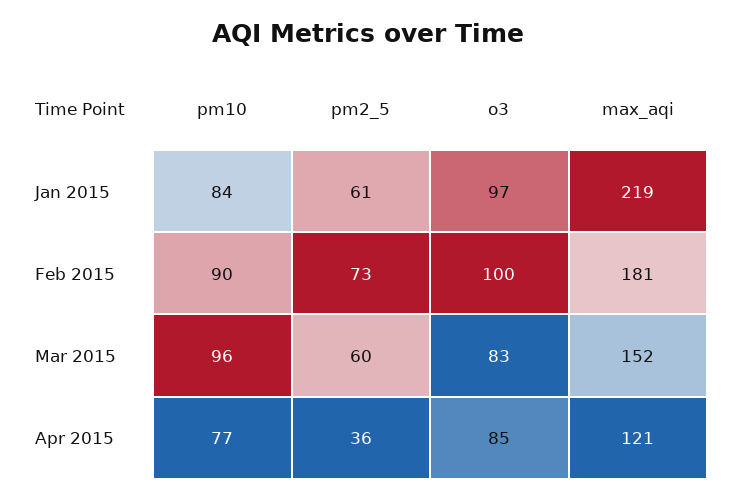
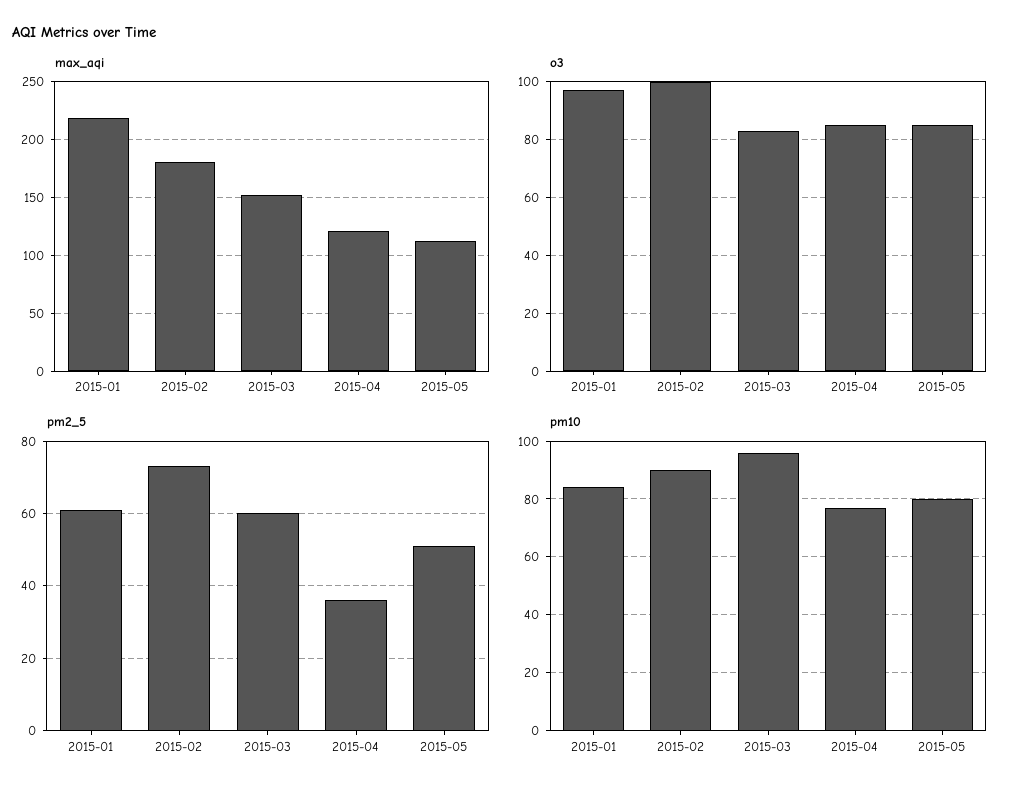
max_aqi, 2015-05: none -> 110
o3, 2015-05: none -> 85
pm2_5, 2015-05: none -> 50
pm10, 2015-05: none -> 80

